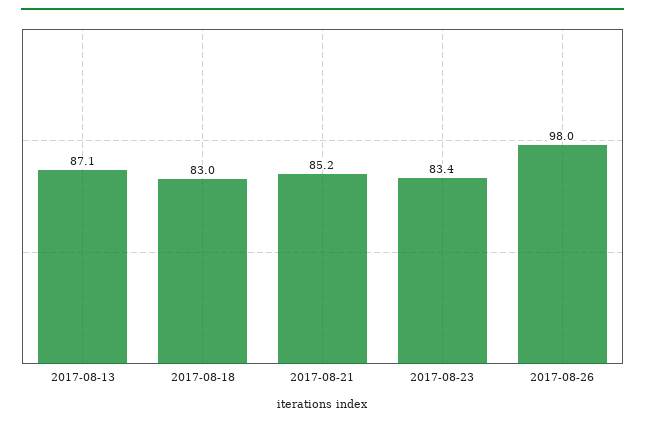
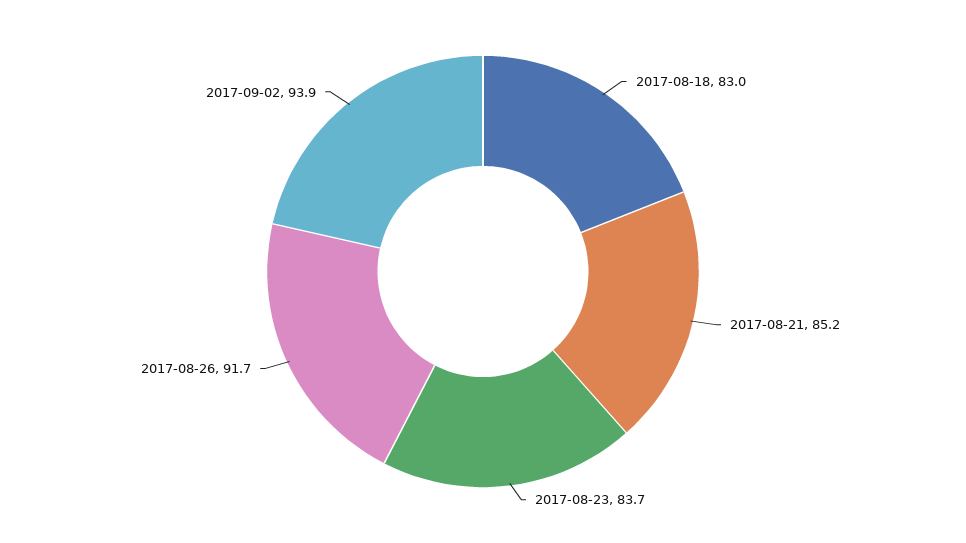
2017-08-13: 87.1 -> none
2017-08-23: 83.4 -> 83.7
2017-08-26: 98 -> 91.7
2017-09-02: none -> 93.9

